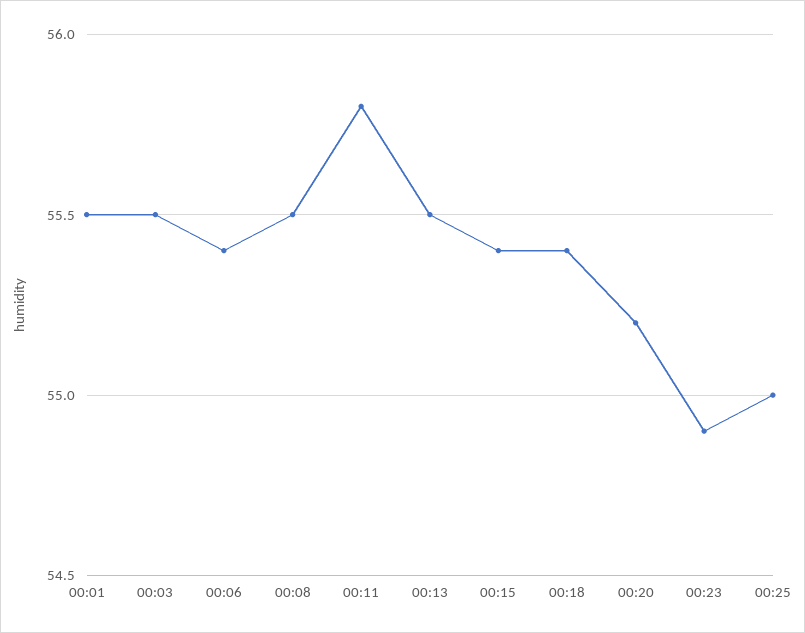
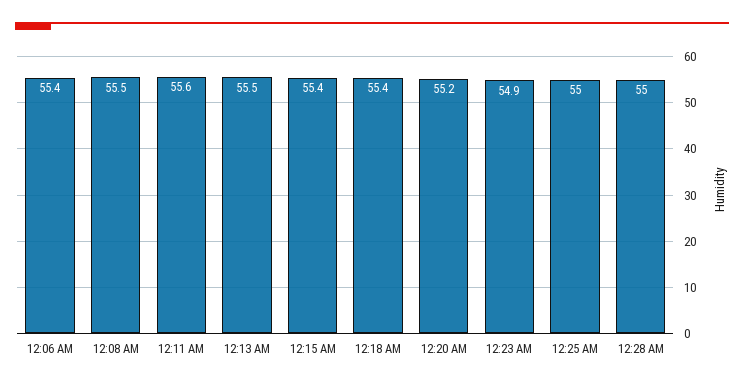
00:01: 55.5 -> none
00:03: 55.5 -> none
00:11: 55.8 -> 55.6
12:28 AM: none -> 55

